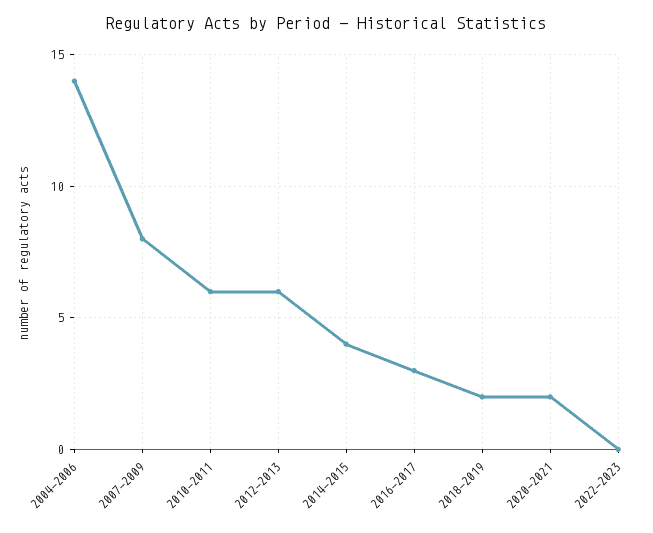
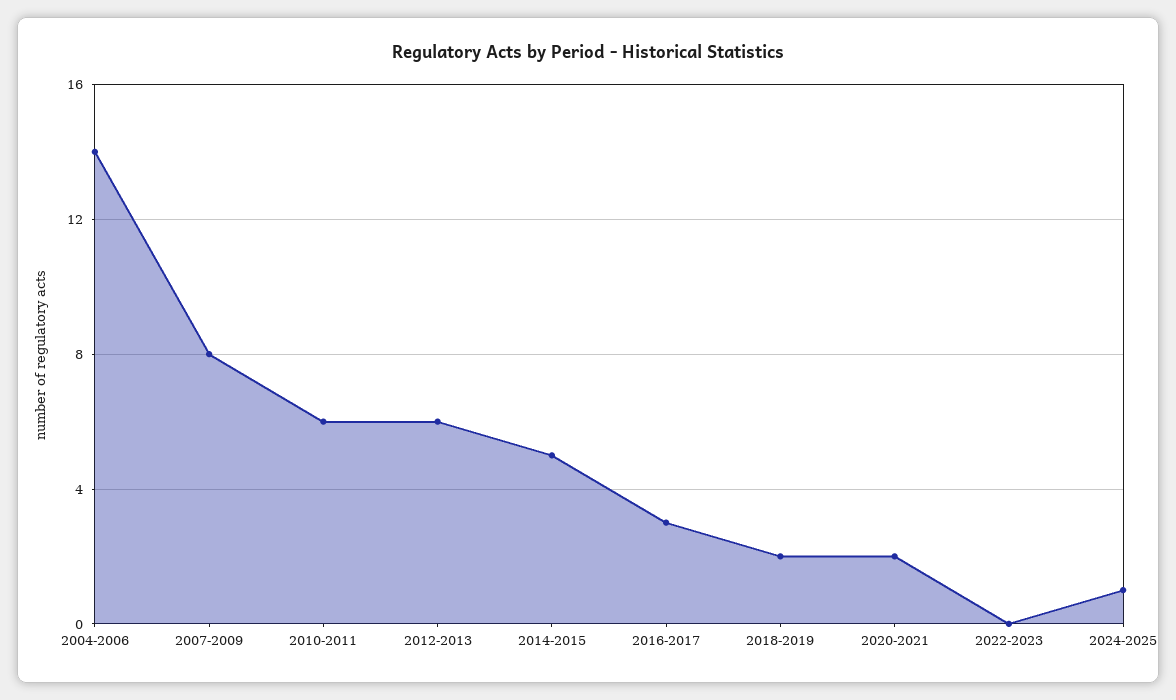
2014-2015: 4 -> 5
2024-2025: none -> 1

